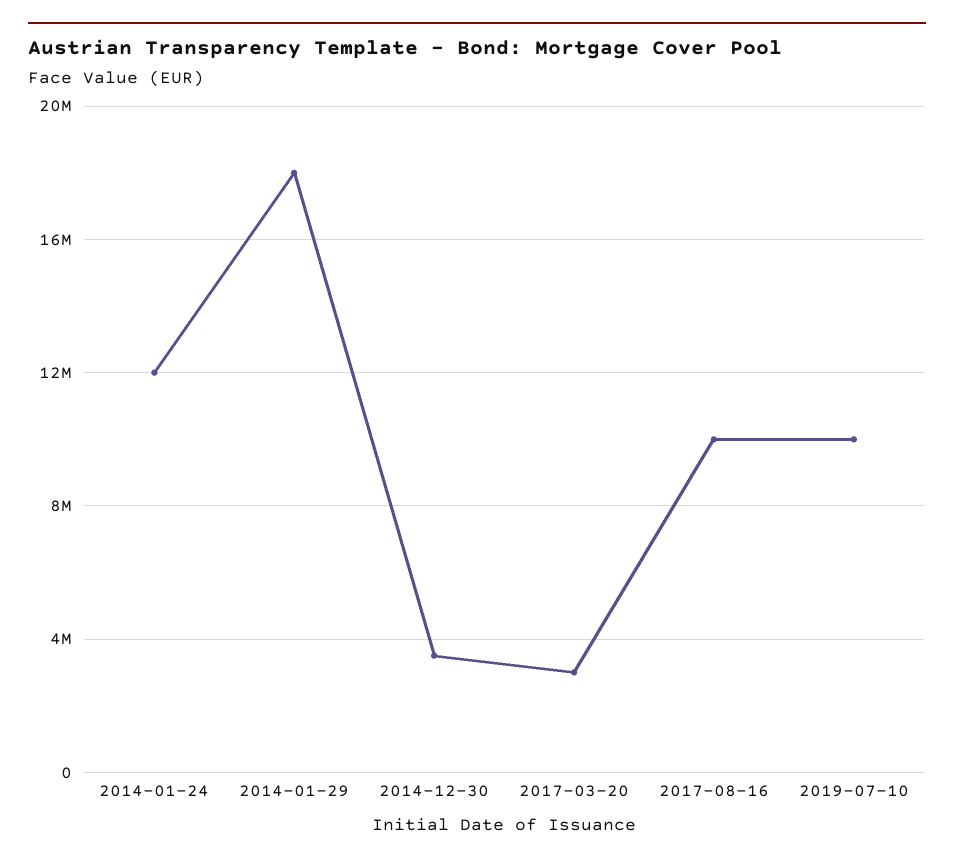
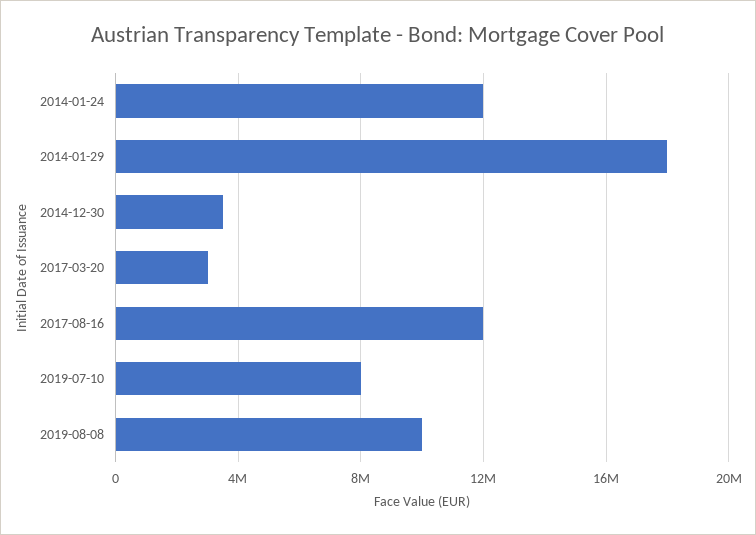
2017-08-16: 10000000 -> 12000000
2019-07-10: 10000000 -> 8000000
2019-08-08: none -> 10000000

